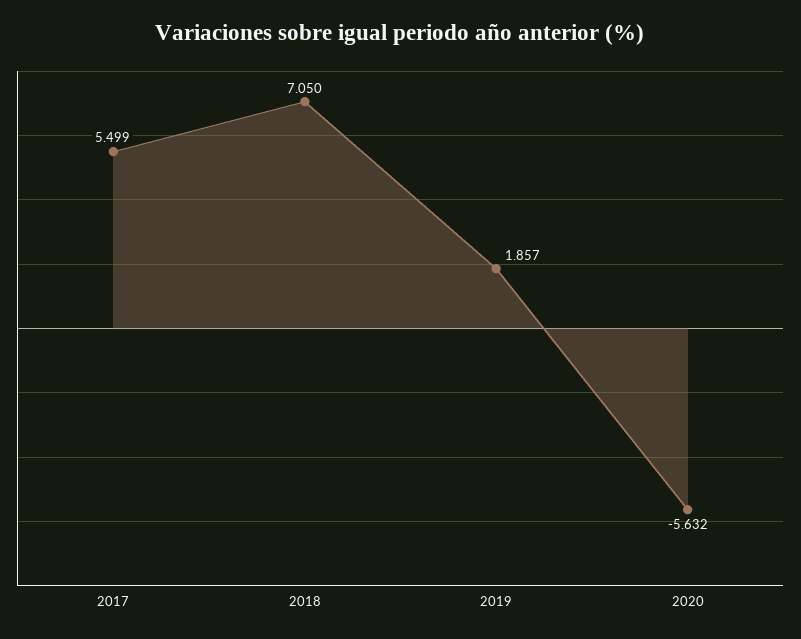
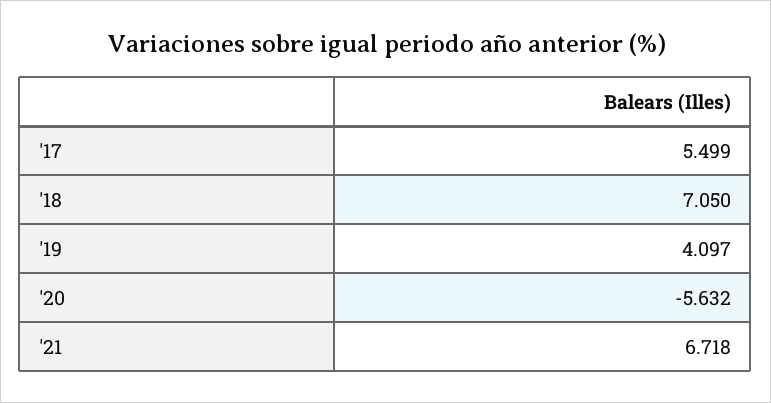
2019: 1.857 -> 4.097
'21: none -> 6.718

